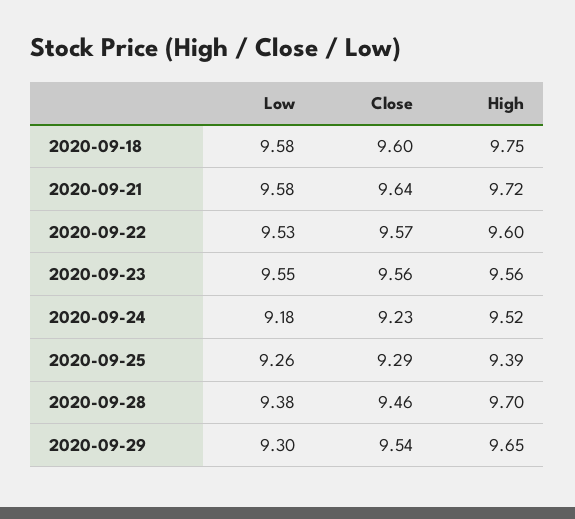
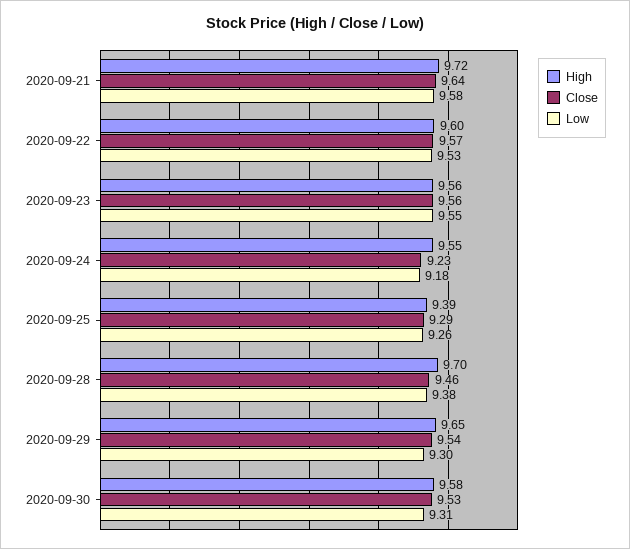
Low, 2020-09-18: 9.58 -> none
Close, 2020-09-18: 9.6 -> none
High, 2020-09-18: 9.75 -> none
High, 2020-09-24: 9.52 -> 9.55
High, 2020-09-30: none -> 9.58
Close, 2020-09-30: none -> 9.53
Low, 2020-09-30: none -> 9.31

